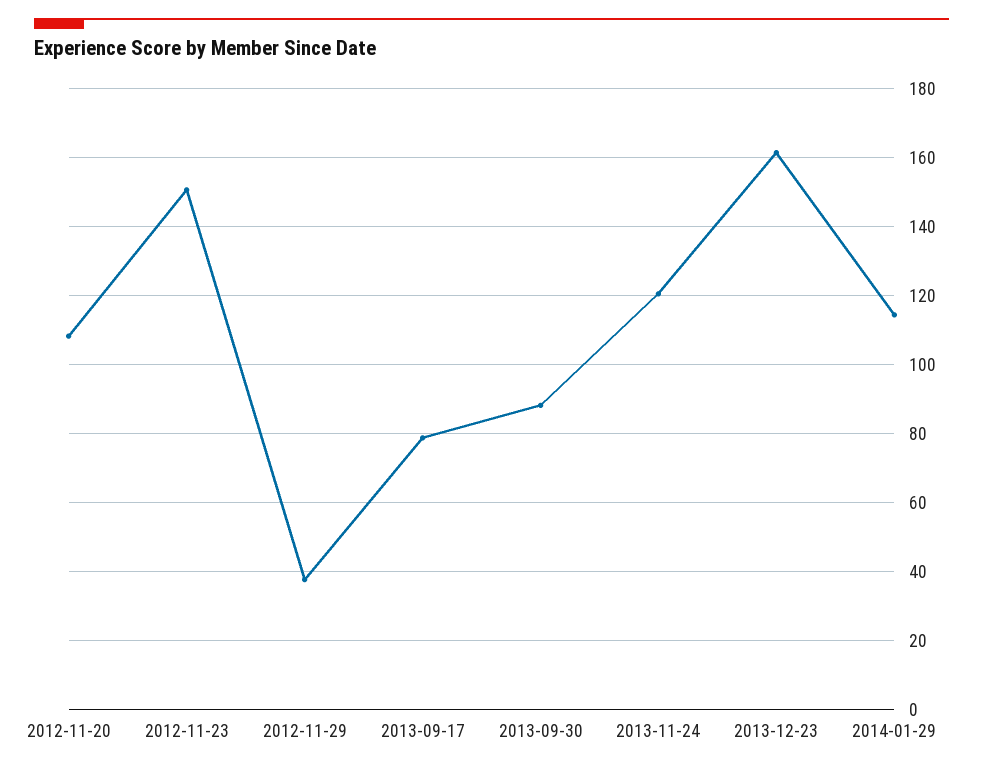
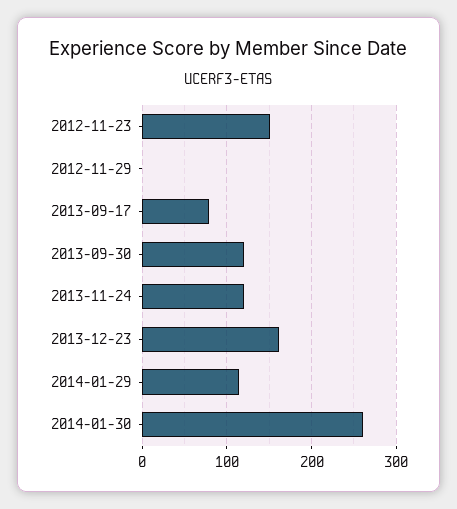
2012-11-20: 108 -> none
2012-11-29: 38 -> 0
2013-09-30: 88 -> 120
2014-01-30: none -> 260

